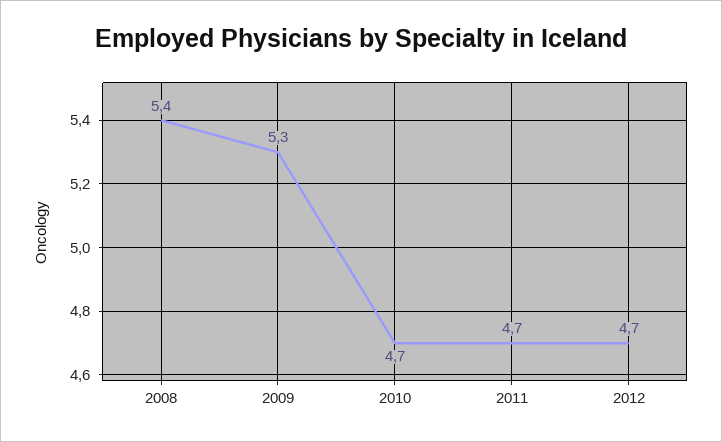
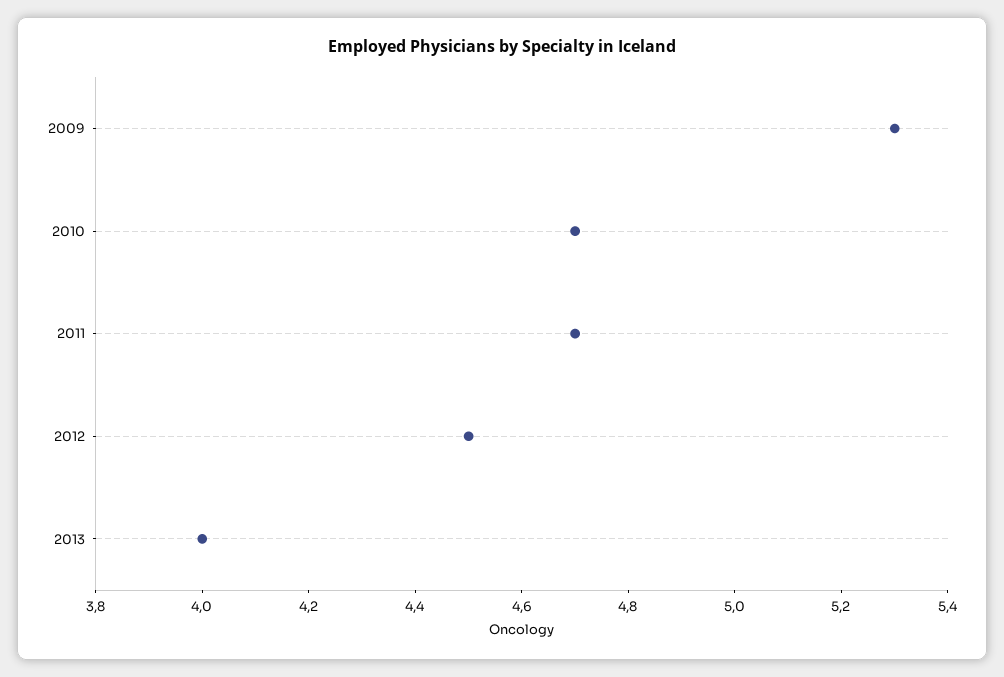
2008: 5.4 -> none
2012: 4.7 -> 4.5
2013: none -> 4

